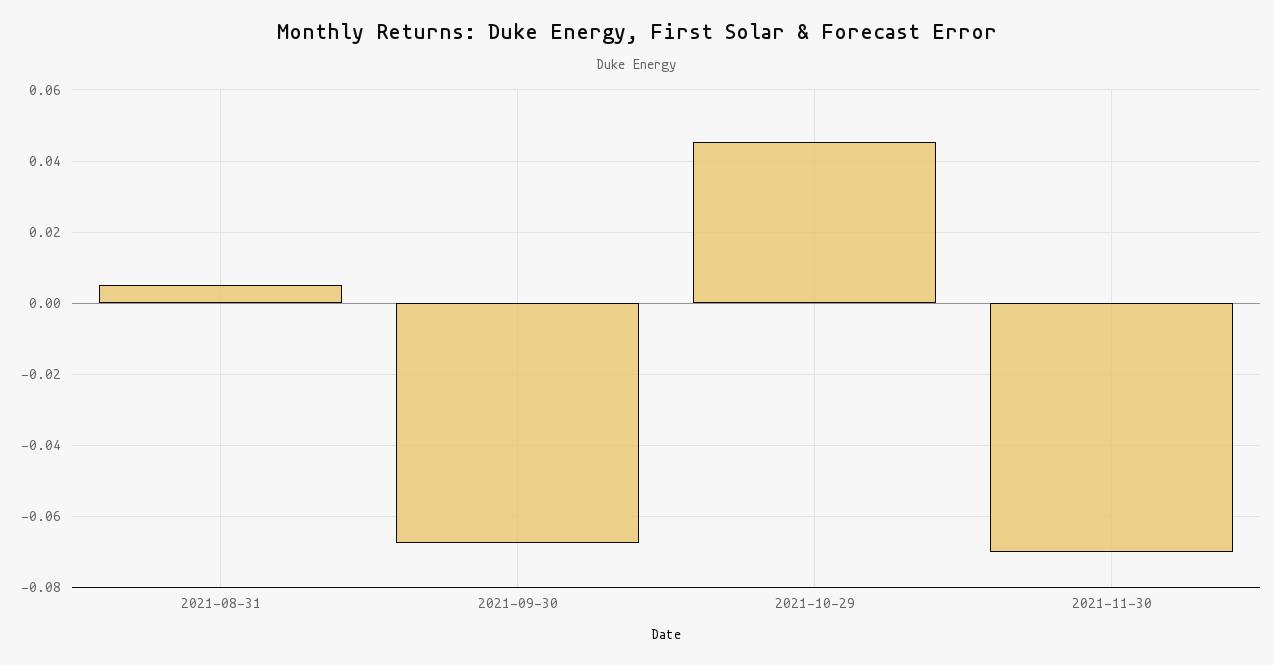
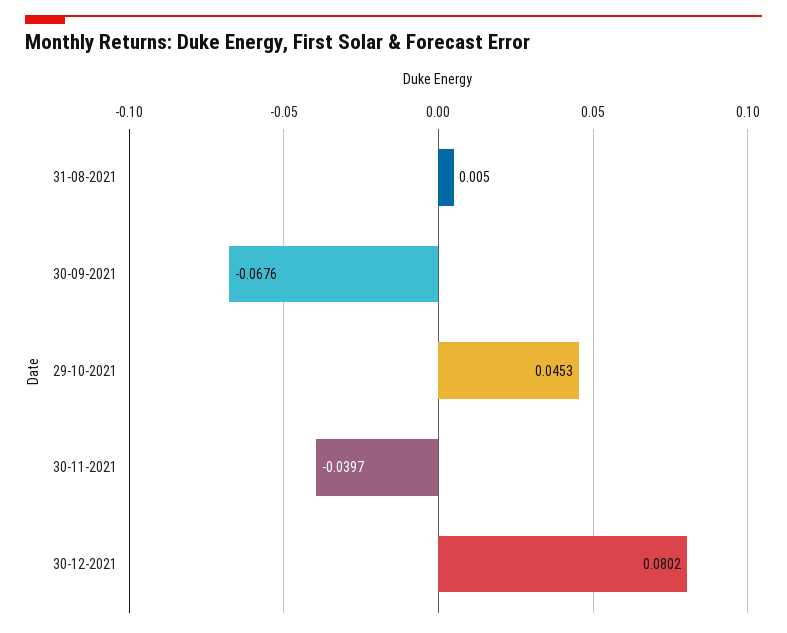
2021-11-30: -0.07 -> -0.0397
30-12-2021: none -> 0.0802

